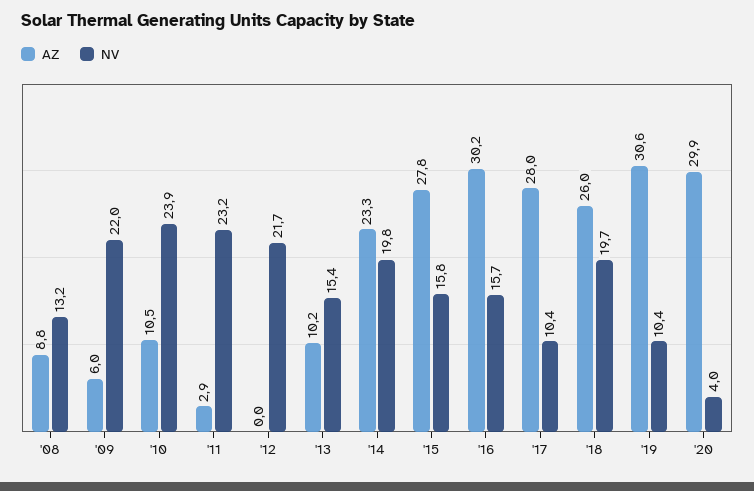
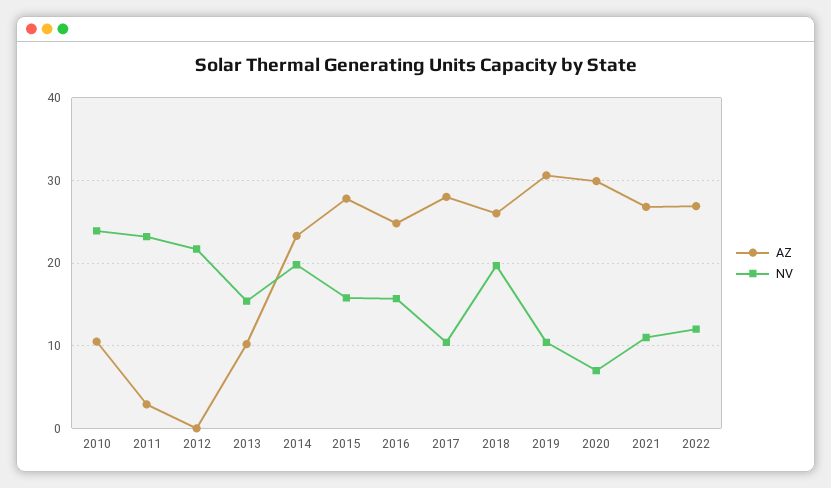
AZ, '08: 8.8 -> none
NV, '08: 13.2 -> none
AZ, '09: 6 -> none
NV, '09: 22 -> none
AZ, '16: 30.2 -> 25
NV, '20: 4 -> 7
AZ, 2021: none -> 27
NV, 2021: none -> 11
AZ, 2022: none -> 27
NV, 2022: none -> 12

